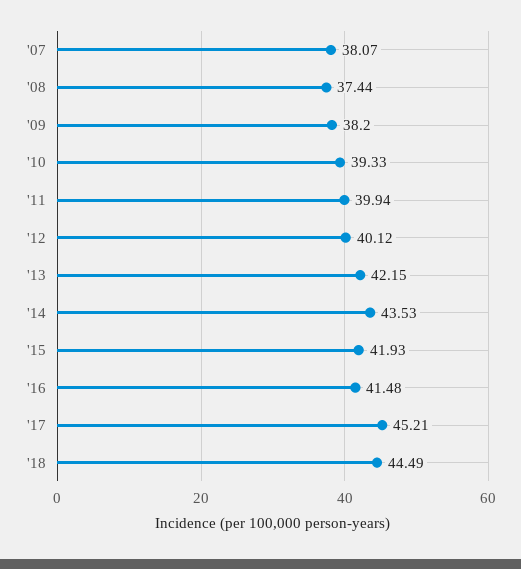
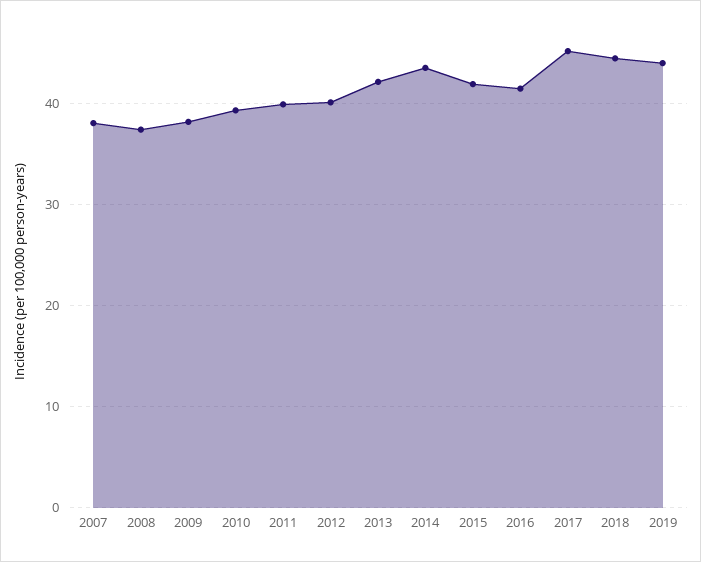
2019: none -> 44

